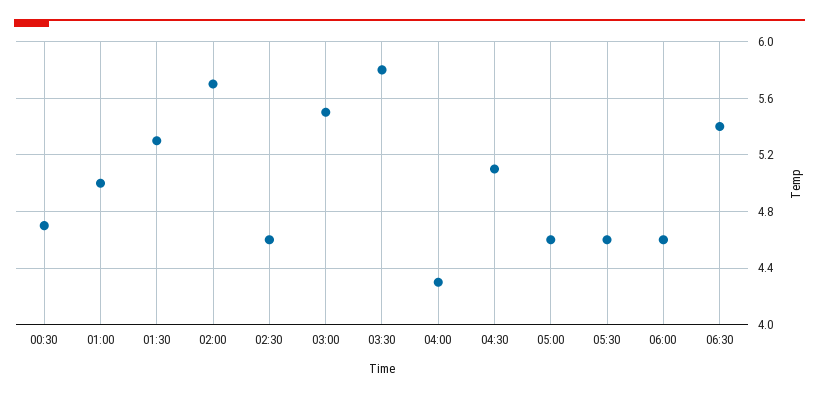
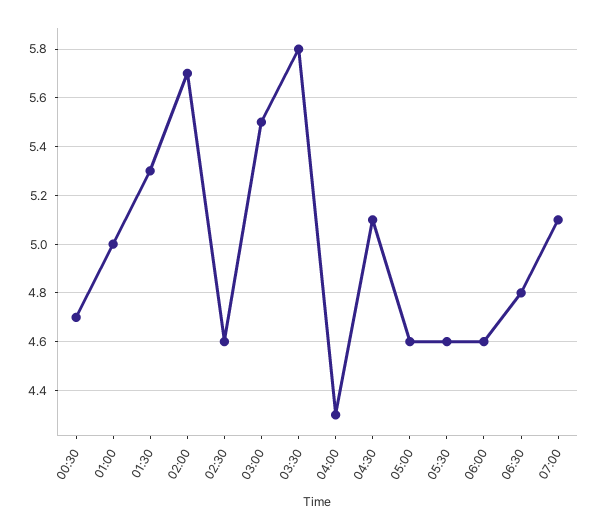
06:30: 5.4 -> 4.8
07:00: none -> 5.1

